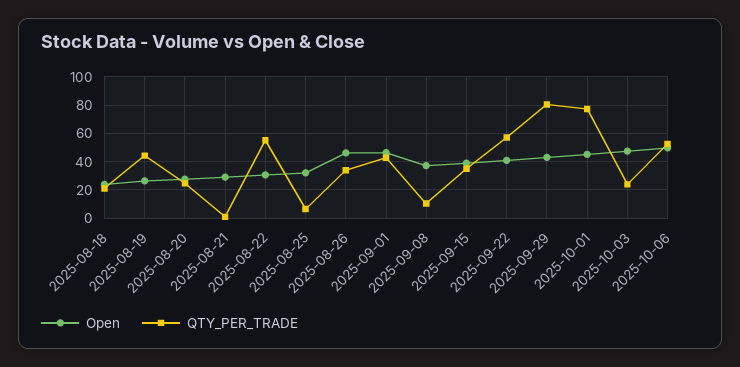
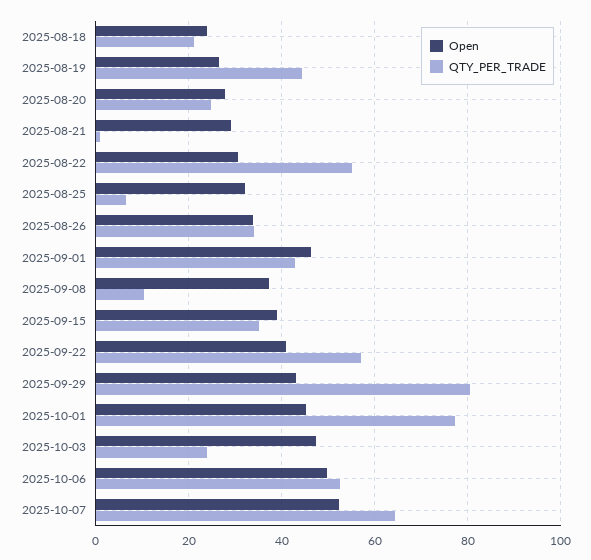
Open, 2025-08-26: 45 -> 34
Open, 2025-10-07: none -> 52
QTY_PER_TRADE, 2025-10-07: none -> 64

